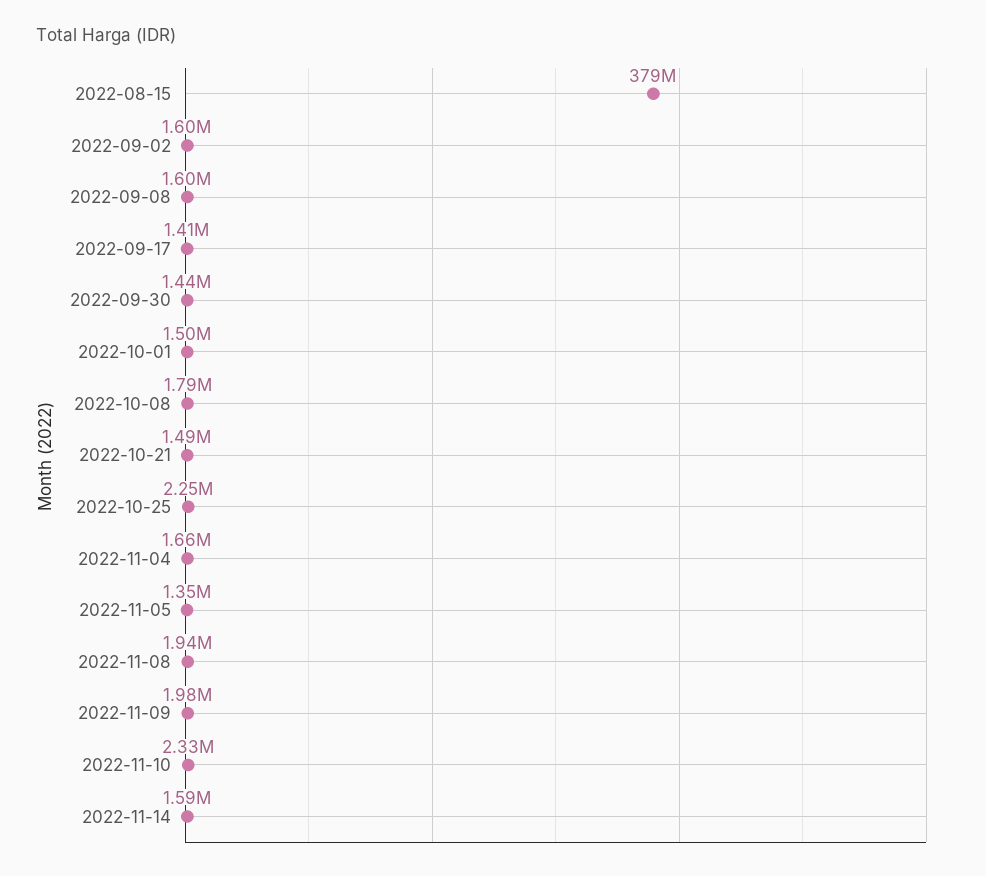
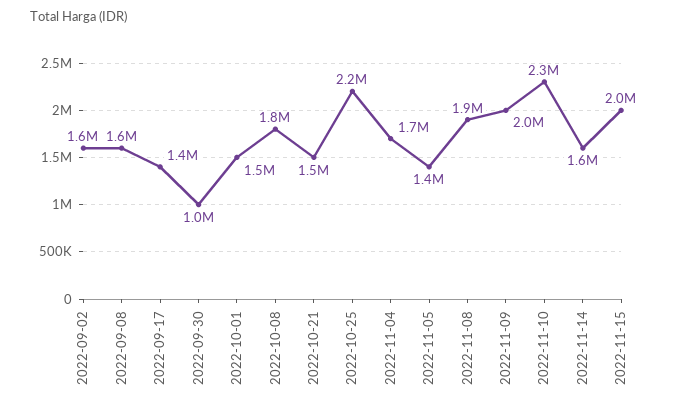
2022-08-15: 379000000 -> none
2022-09-30: 1440000 -> 1000000
2022-11-15: none -> 2000000

